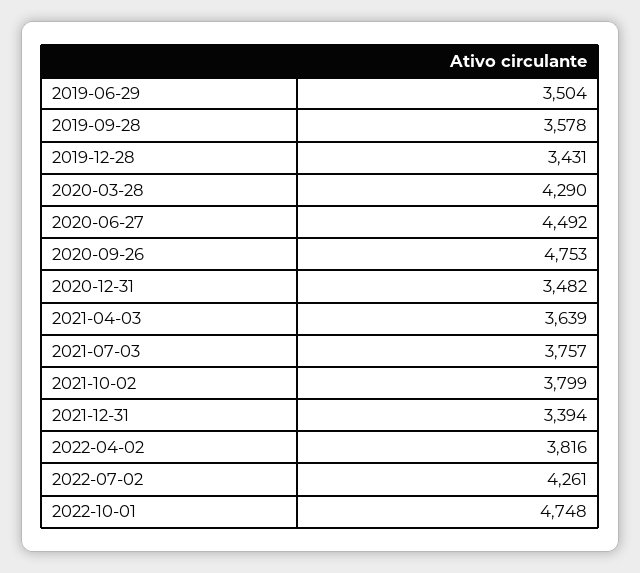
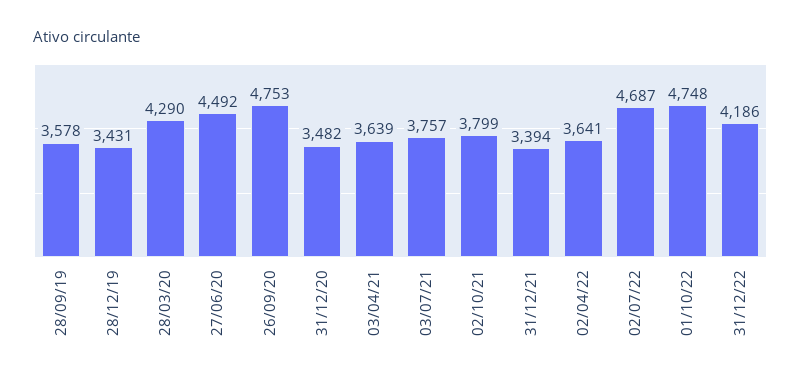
2019-06-29: 3504 -> none
2022-04-02: 3816 -> 3641
2022-07-02: 4261 -> 4687
31/12/22: none -> 4186

